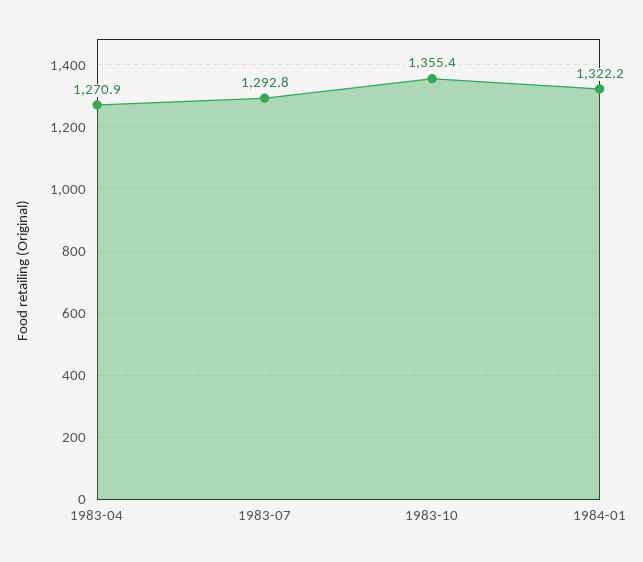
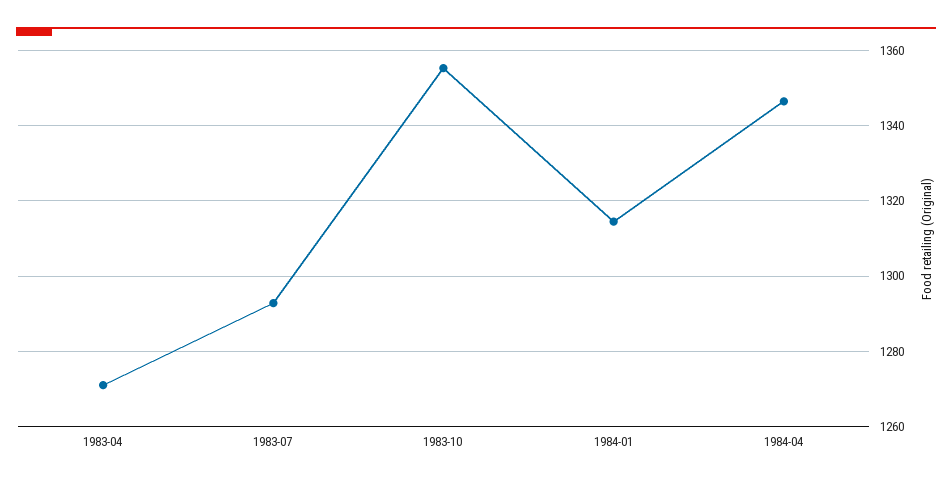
1984-01: 1322.2 -> 1314
1984-04: none -> 1346

